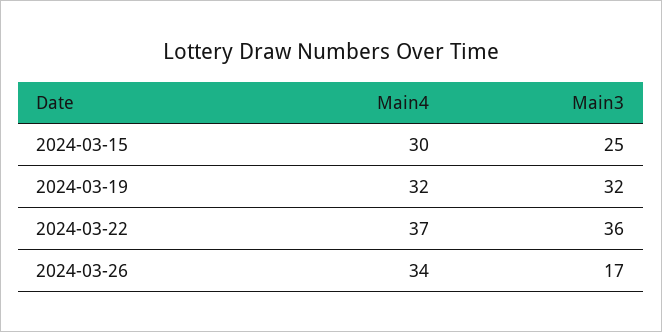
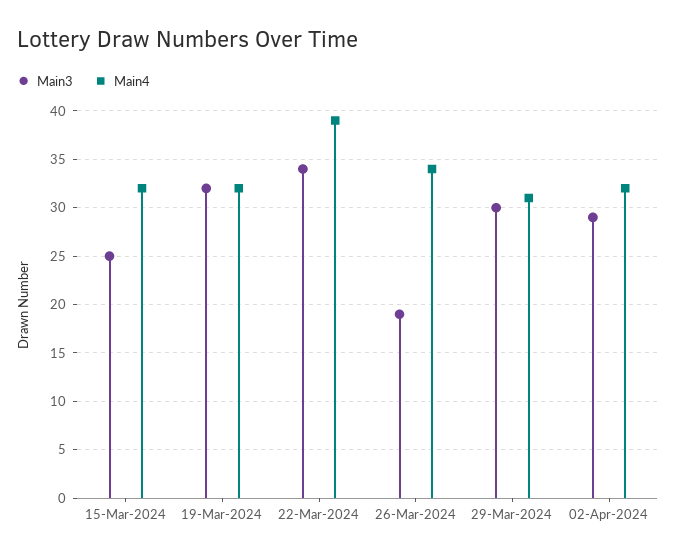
Main4, 2024-03-15: 30 -> 32
Main4, 2024-03-22: 37 -> 39
Main3, 2024-03-22: 36 -> 34
Main3, 2024-03-26: 17 -> 19
Main3, 29-Mar-2024: none -> 30
Main4, 29-Mar-2024: none -> 31
Main3, 02-Apr-2024: none -> 29
Main4, 02-Apr-2024: none -> 32

